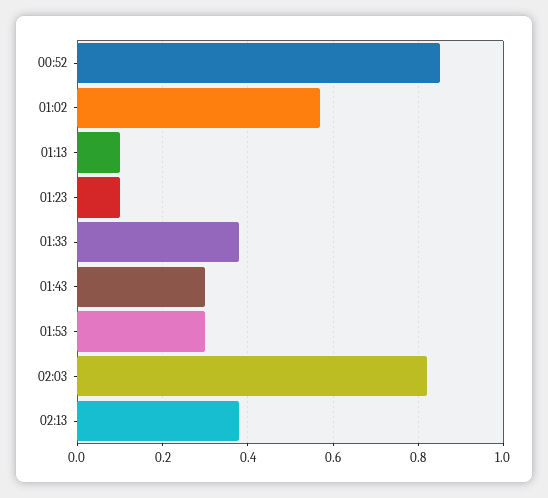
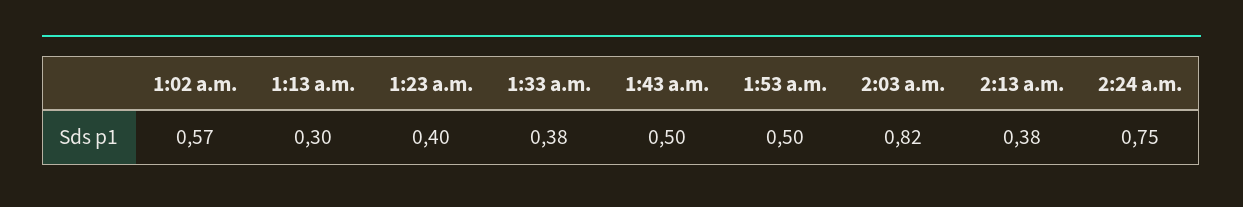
00:52: 0.85 -> none
01:13: 0.1 -> 0.3
01:23: 0.1 -> 0.4
01:43: 0.3 -> 0.5
01:53: 0.3 -> 0.5
2:24 a.m.: none -> 0.75

